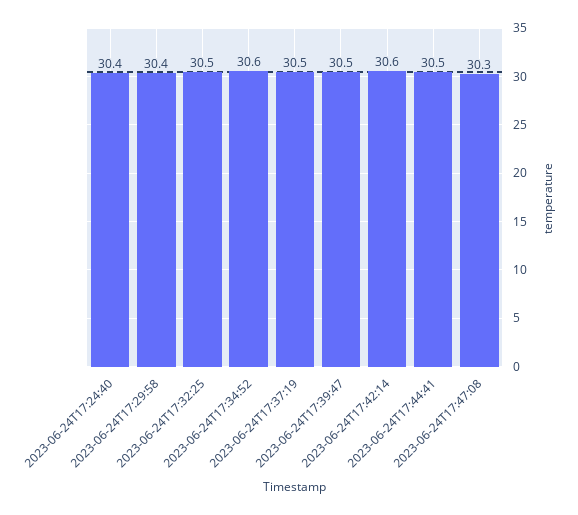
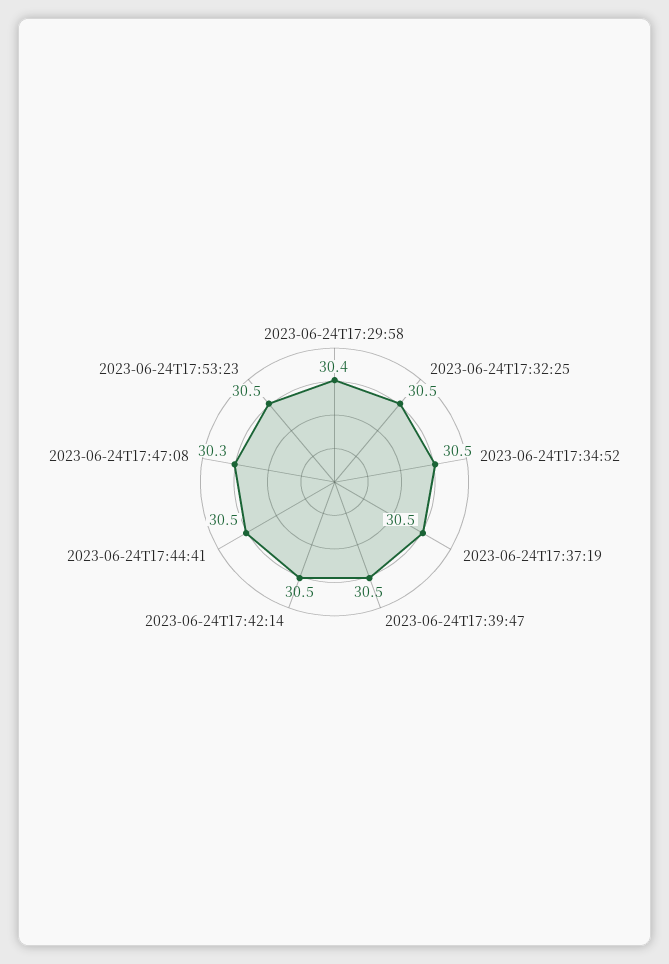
2023-06-24T17:24:40: 30.4 -> none
2023-06-24T17:34:52: 30.6 -> 30.5
2023-06-24T17:42:14: 30.6 -> 30.5
2023-06-24T17:53:23: none -> 30.5

